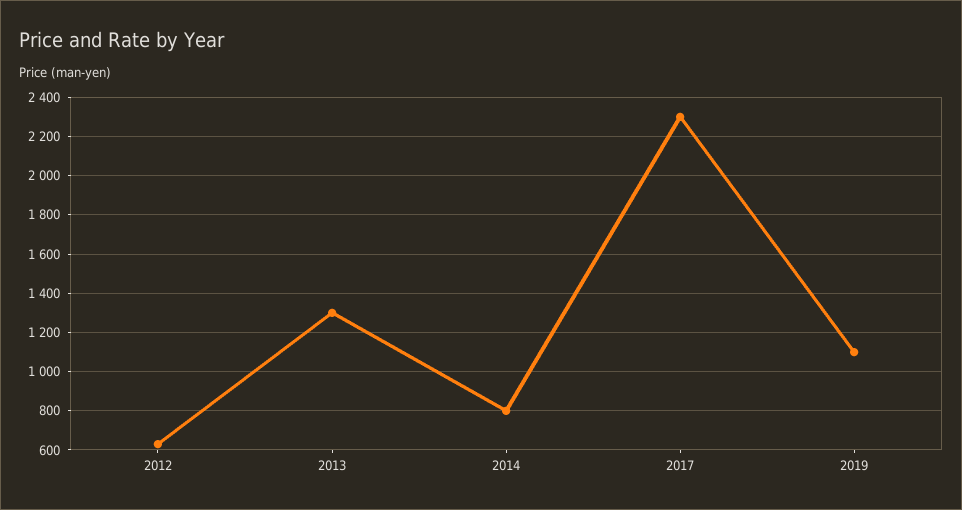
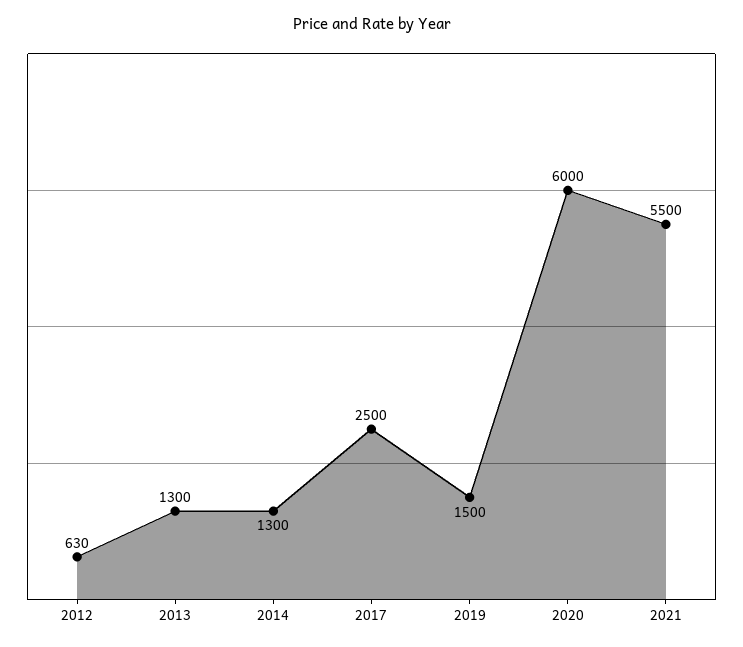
2014: 800 -> 1300
2017: 2300 -> 2500
2019: 1100 -> 1500
2020: none -> 6000
2021: none -> 5500

